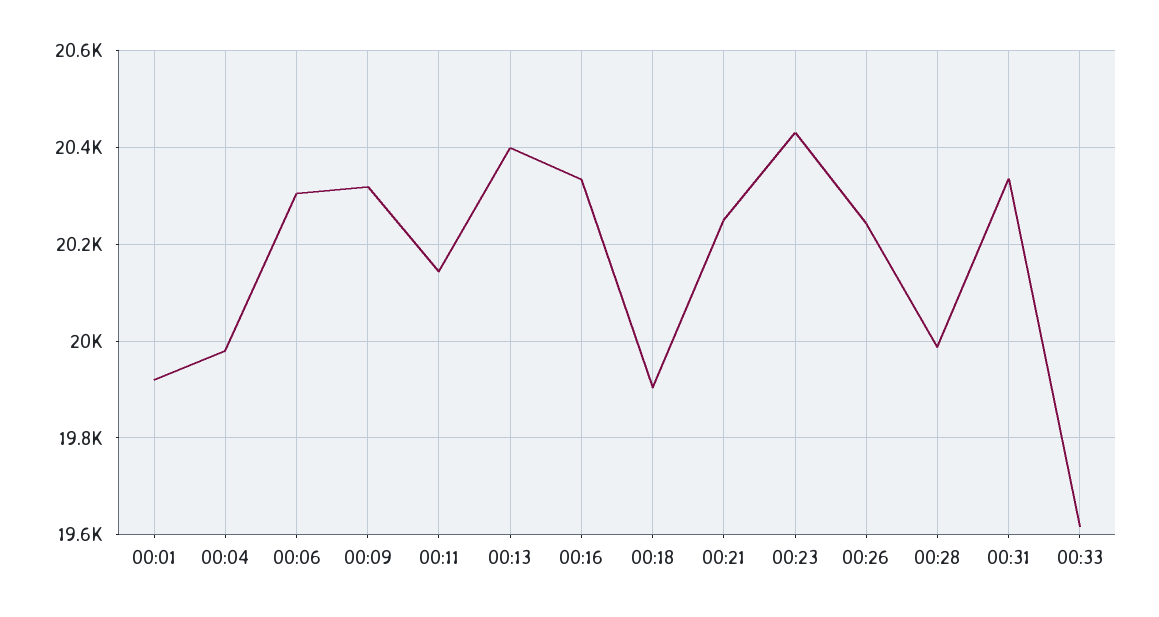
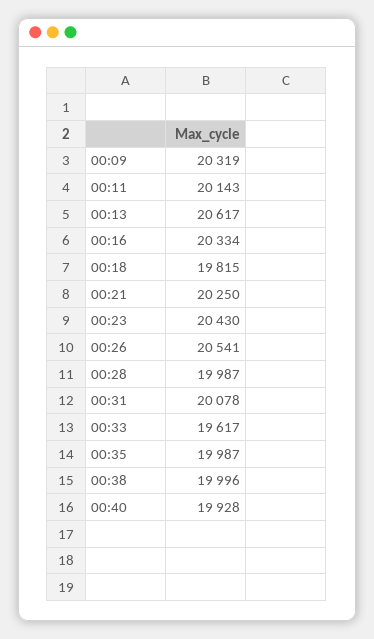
00:01: 19920 -> none
00:04: 19980 -> none
00:06: 20300 -> none
00:13: 20400 -> 20617
00:18: 19900 -> 19815
00:26: 20240 -> 20541
00:31: 20340 -> 20078
00:35: none -> 19987
00:38: none -> 19996
00:40: none -> 19928

